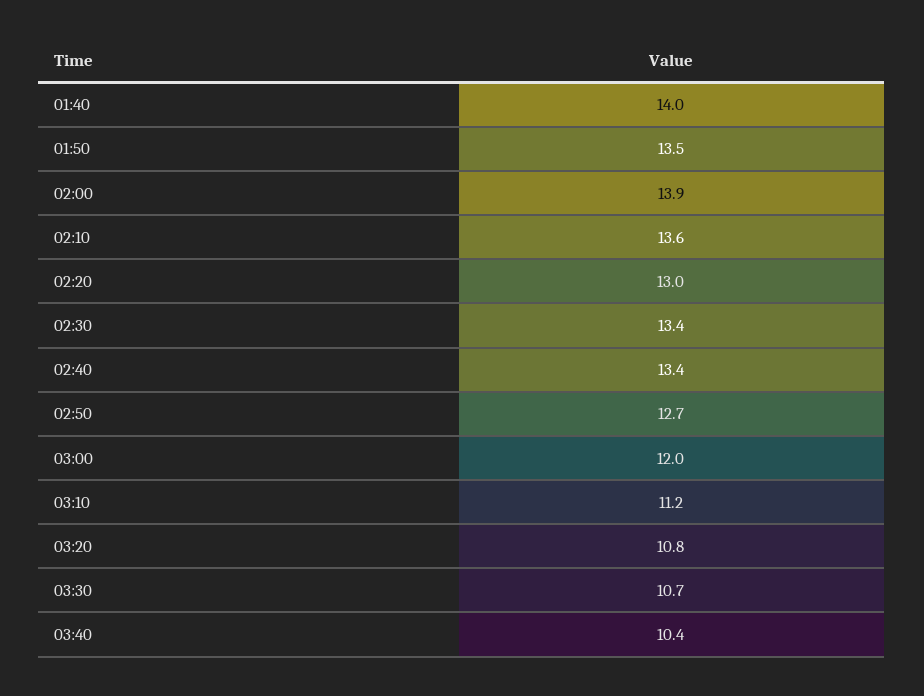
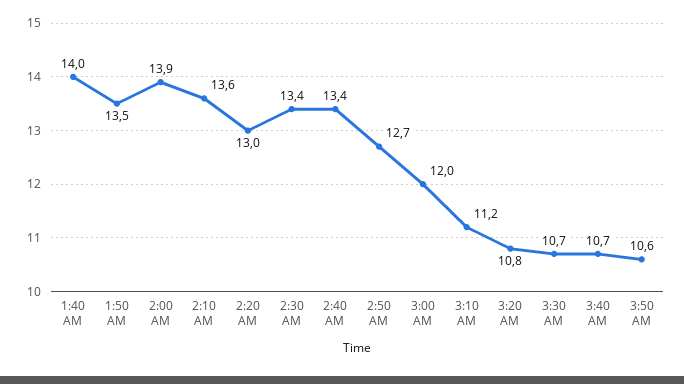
03:40: 10.4 -> 10.7
3:50 AM: none -> 10.6

